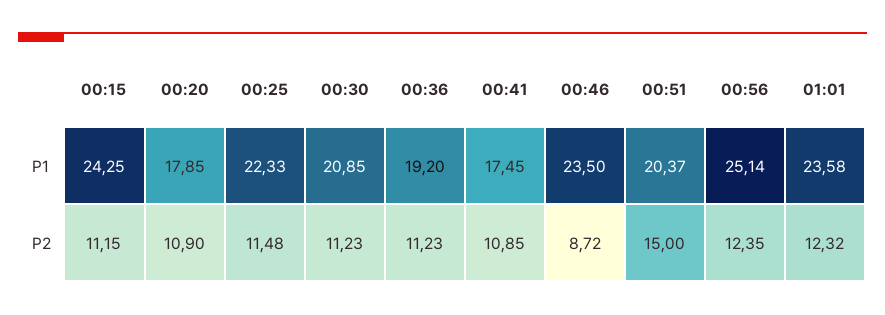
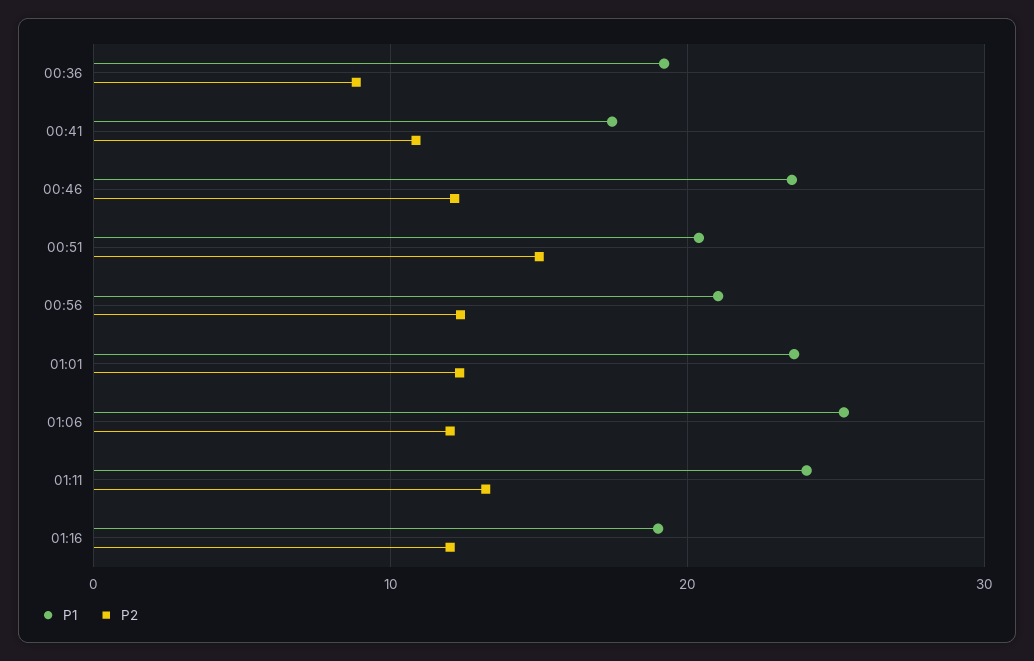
P1, 00:15: 24.25 -> none
P1, 00:20: 17.85 -> none
P1, 00:25: 22.33 -> none
P1, 00:30: 20.85 -> none
P1, 00:56: 25.14 -> 21
P2, 00:15: 11.15 -> none
P2, 00:20: 10.9 -> none
P2, 00:25: 11.48 -> none
P2, 00:30: 11.23 -> none
P2, 00:36: 11.23 -> 9
P2, 00:46: 8.72 -> 12
P1, 01:06: none -> 25
P2, 01:06: none -> 12
P1, 01:11: none -> 24
P2, 01:11: none -> 13
P1, 01:16: none -> 19
P2, 01:16: none -> 12

